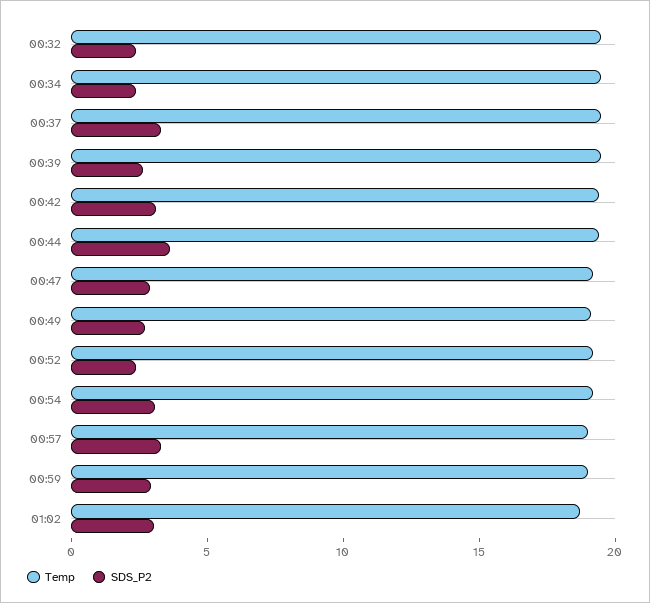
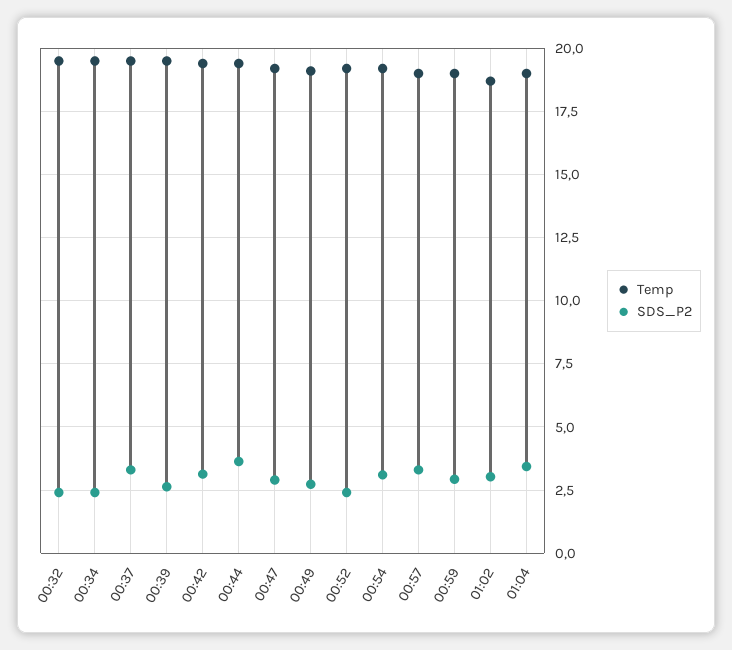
Temp, 01:04: none -> 19
SDS_P2, 01:04: none -> 3.5

